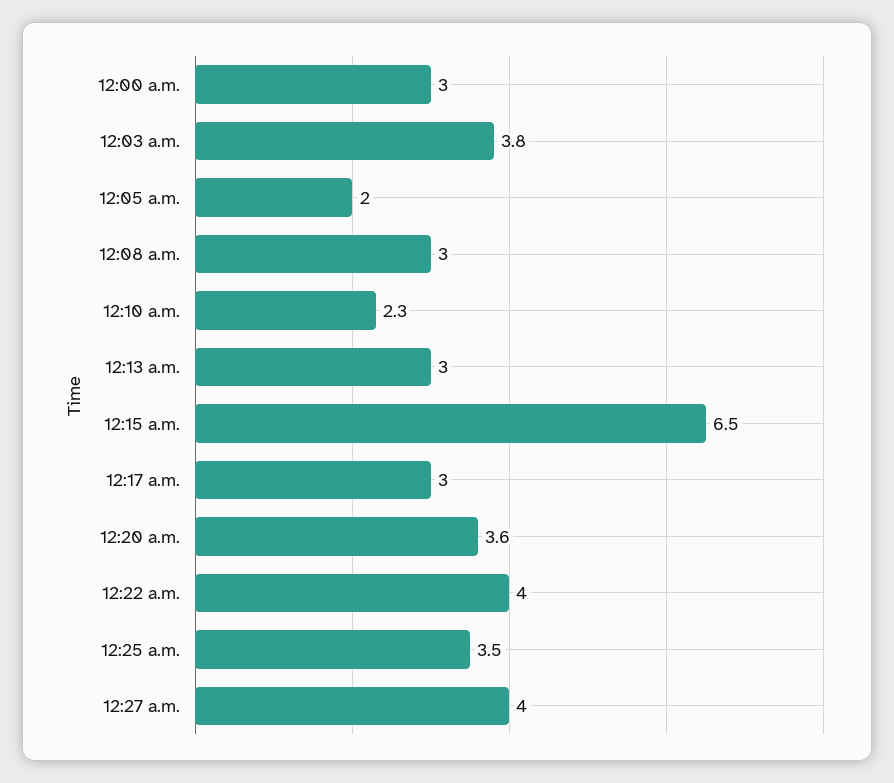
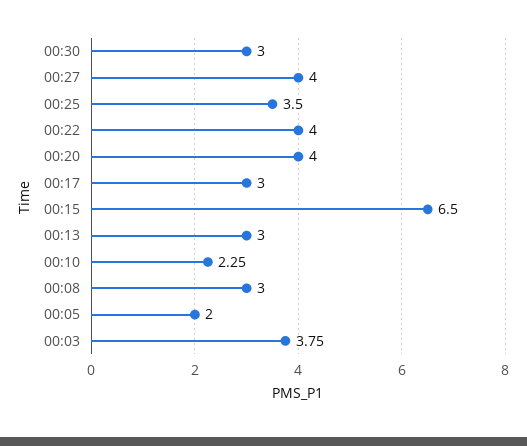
12:00 a.m.: 3 -> none
12:20 a.m.: 3.6 -> 4
00:30: none -> 3

